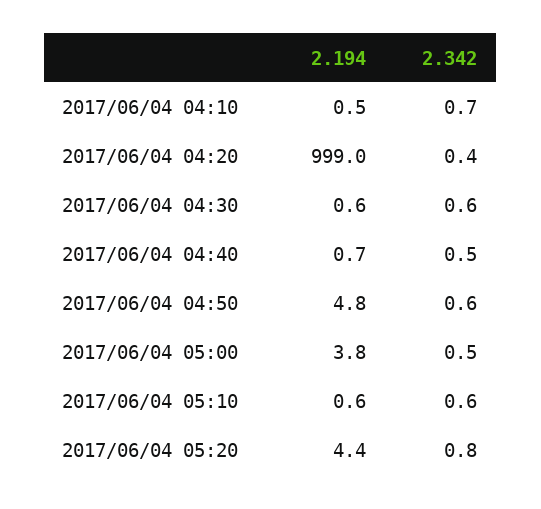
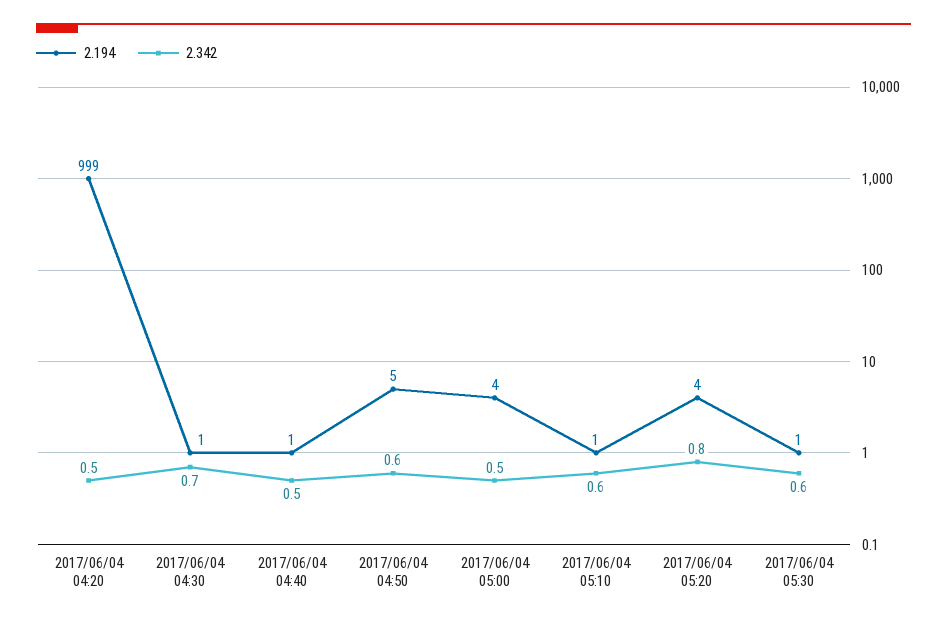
2.194, 2017/06/04 04:10: 0.5 -> none
2.342, 2017/06/04 04:10: 0.7 -> none
2.342, 2017/06/04 04:20: 0.4 -> 0.5
2.342, 2017/06/04 04:30: 0.6 -> 0.7
2.194, 2017/06/04 05:30: none -> 1
2.342, 2017/06/04 05:30: none -> 0.6

